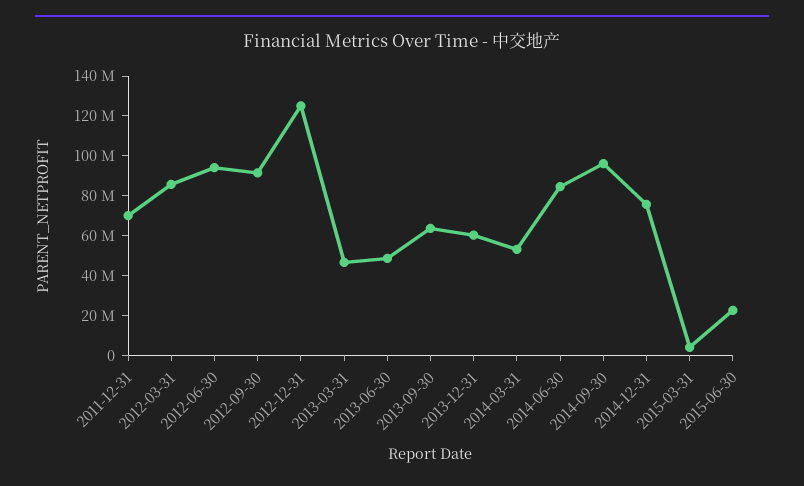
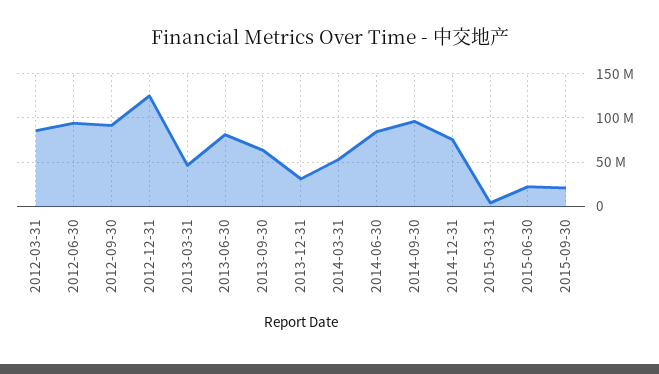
2011-12-31: 70000000 -> none
2013-06-30: 50000000 -> 80000000
2013-12-31: 60000000 -> 30000000
2015-09-30: none -> 20000000

